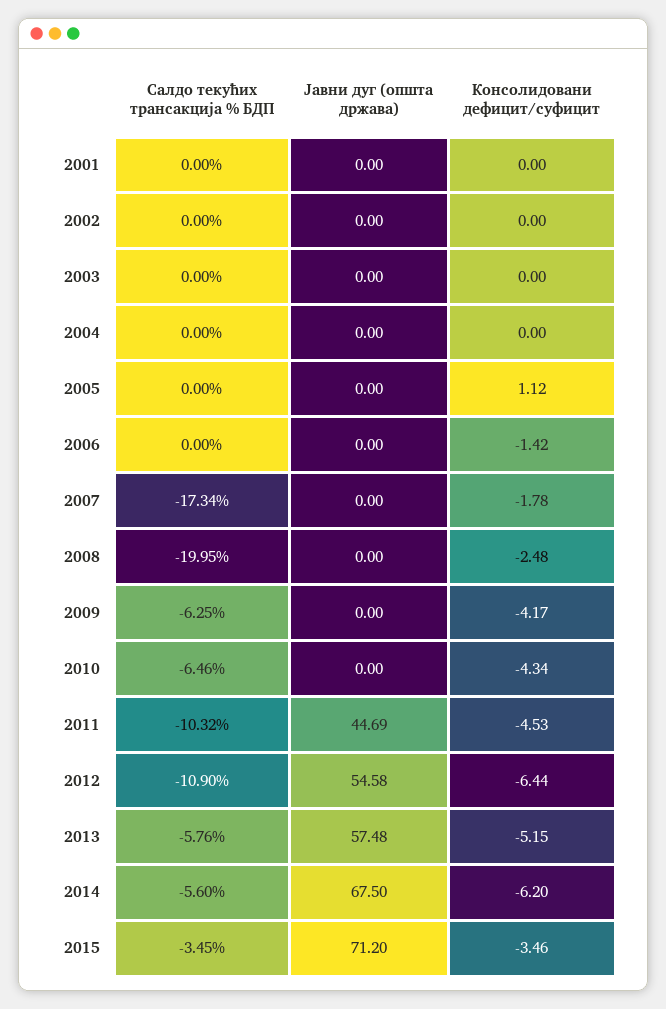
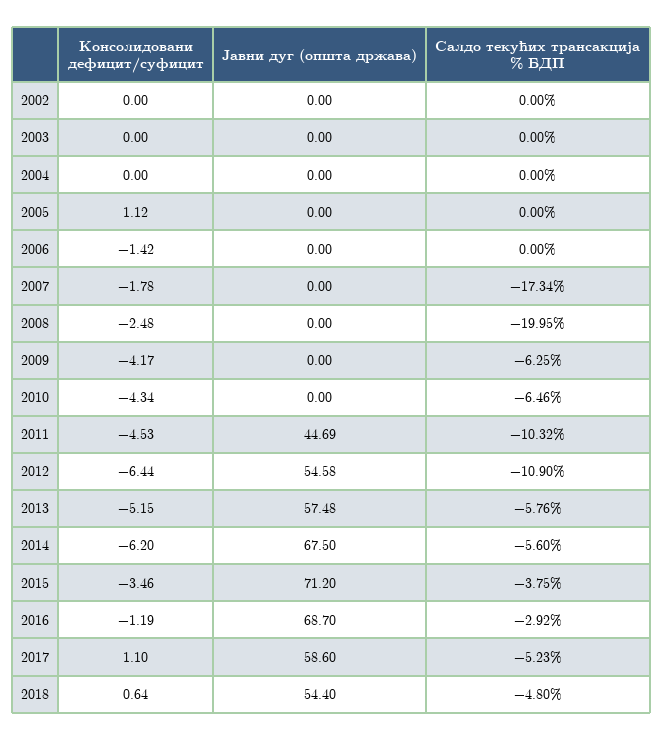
Салдо текућих трансакција % БДП, 2001: 0 -> none
Јавни дуг (општа држава), 2001: 0 -> none
Консолидовани дефицит/суфицит, 2001: 0 -> none
Салдо текућих трансакција % БДП, 2015: -3.45 -> -3.75
Консолидовани дефицит/суфицит, 2016: none -> -1.19
Јавни дуг (општа држава), 2016: none -> 68.7
Салдо текућих трансакција % БДП, 2016: none -> -2.92
Консолидовани дефицит/суфицит, 2017: none -> 1.1
Јавни дуг (општа држава), 2017: none -> 58.6
Салдо текућих трансакција % БДП, 2017: none -> -5.23
Консолидовани дефицит/суфицит, 2018: none -> 0.64
Јавни дуг (општа држава), 2018: none -> 54.4
Салдо текућих трансакција % БДП, 2018: none -> -4.8

